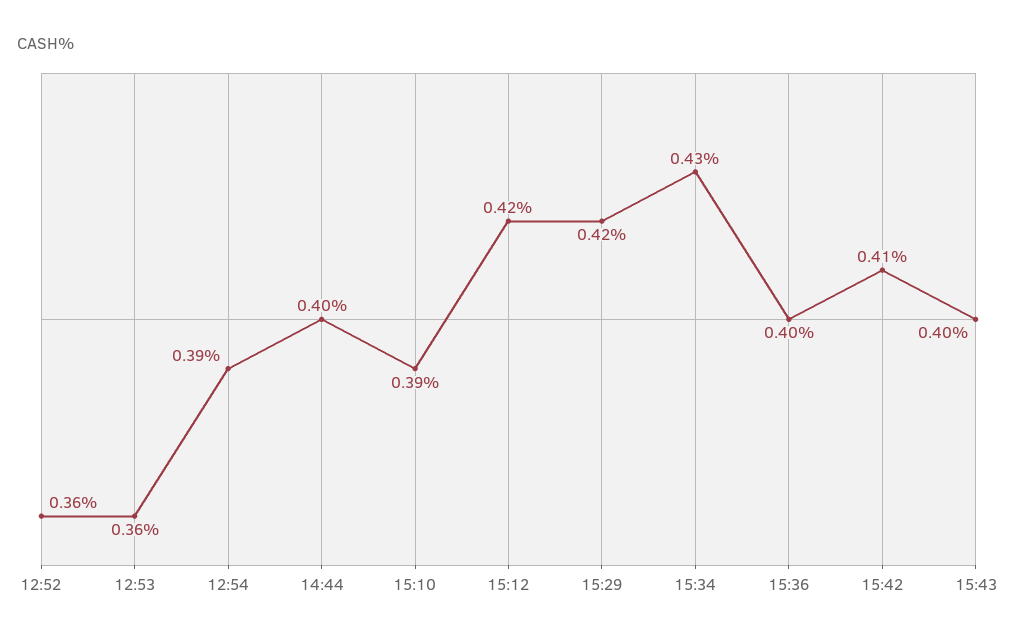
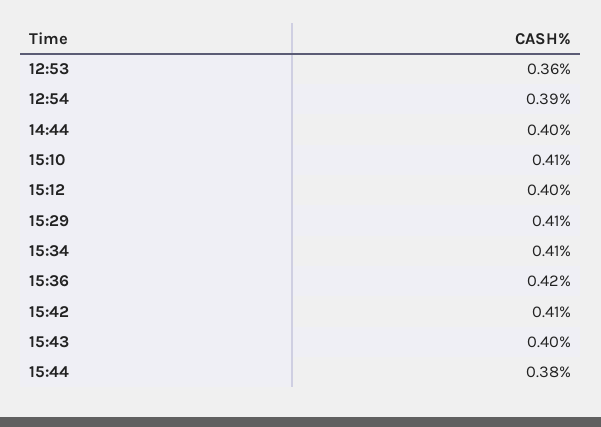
12:52: 0.36 -> none
15:10: 0.39 -> 0.41
15:12: 0.42 -> 0.4
15:29: 0.42 -> 0.41
15:34: 0.43 -> 0.41
15:36: 0.4 -> 0.42
15:44: none -> 0.38

